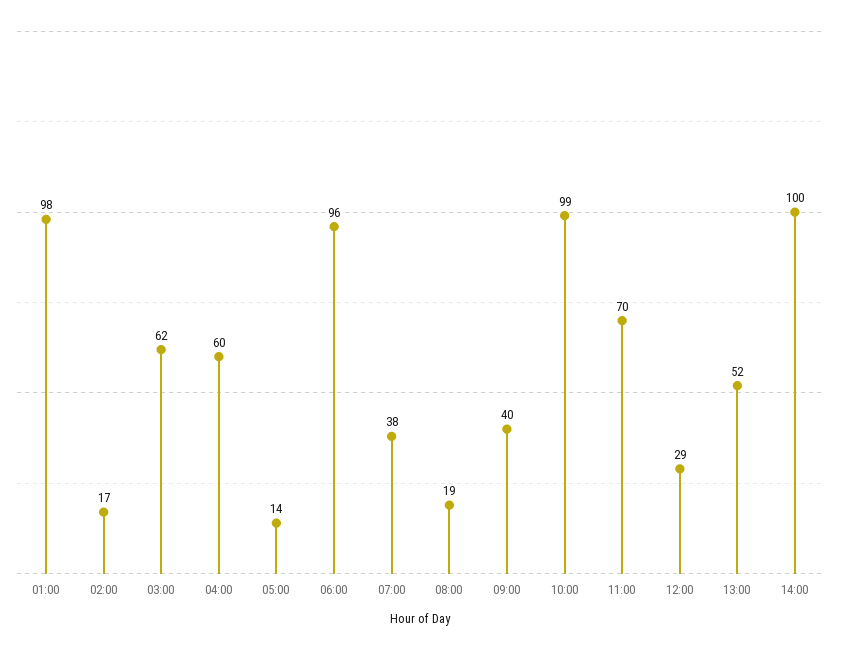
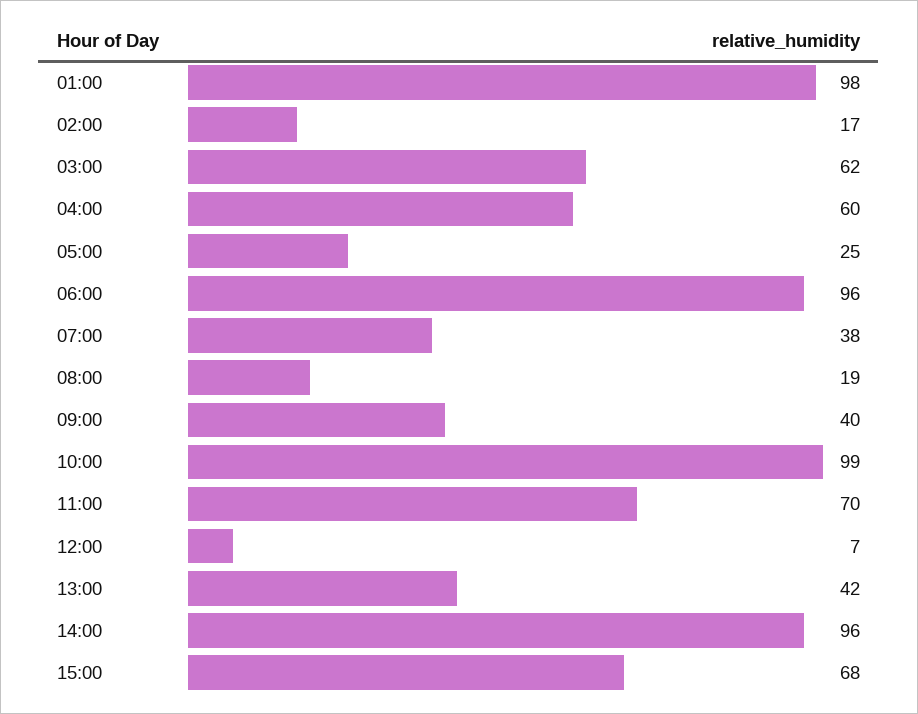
05:00: 14 -> 25
12:00: 29 -> 7
13:00: 52 -> 42
14:00: 100 -> 96
15:00: none -> 68

